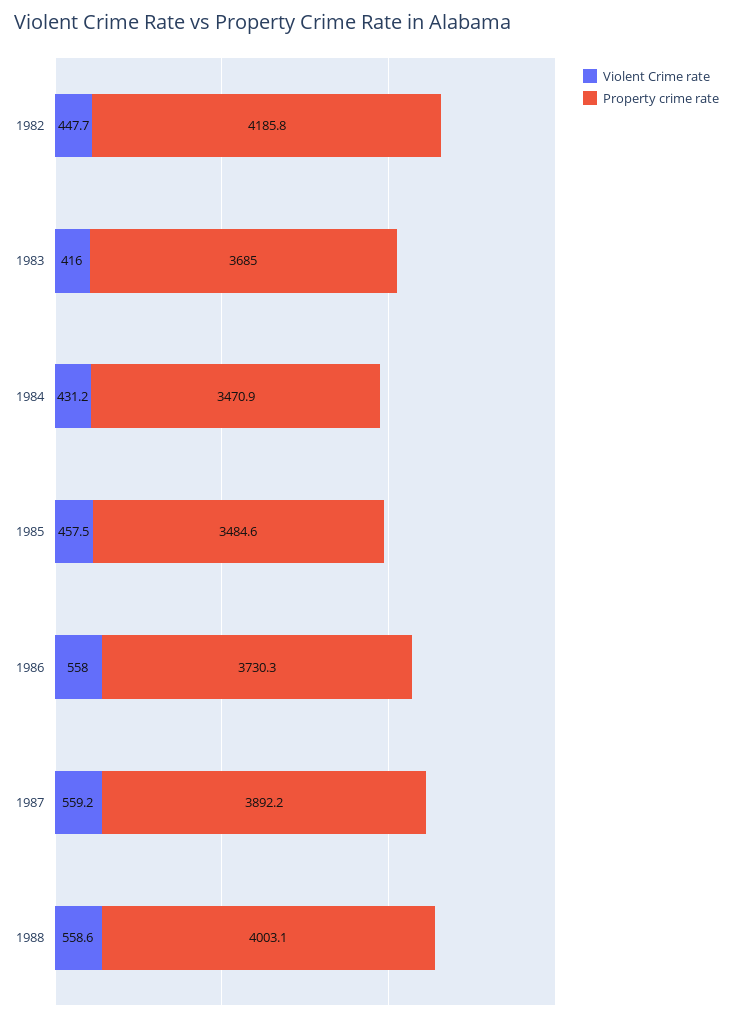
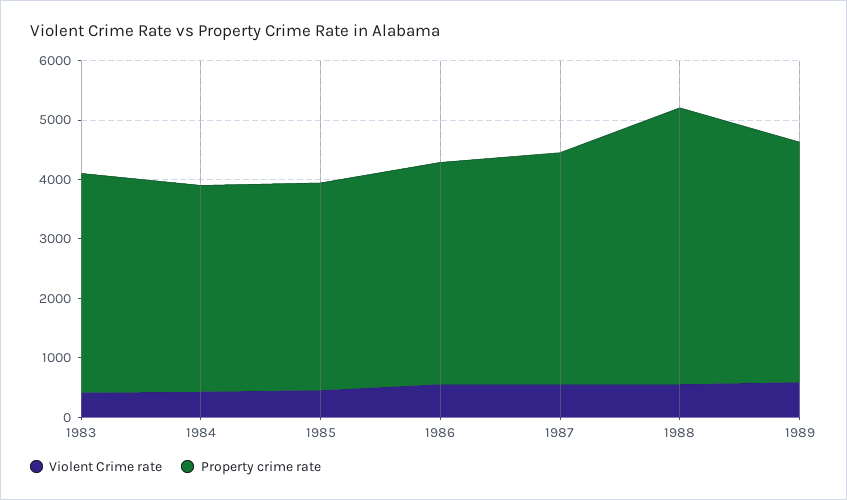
Violent Crime rate, 1982: 447.7 -> none
Property crime rate, 1982: 4185.8 -> none
Property crime rate, 1988: 4003.1 -> 4600
Violent Crime rate, 1989: none -> 600
Property crime rate, 1989: none -> 4000

